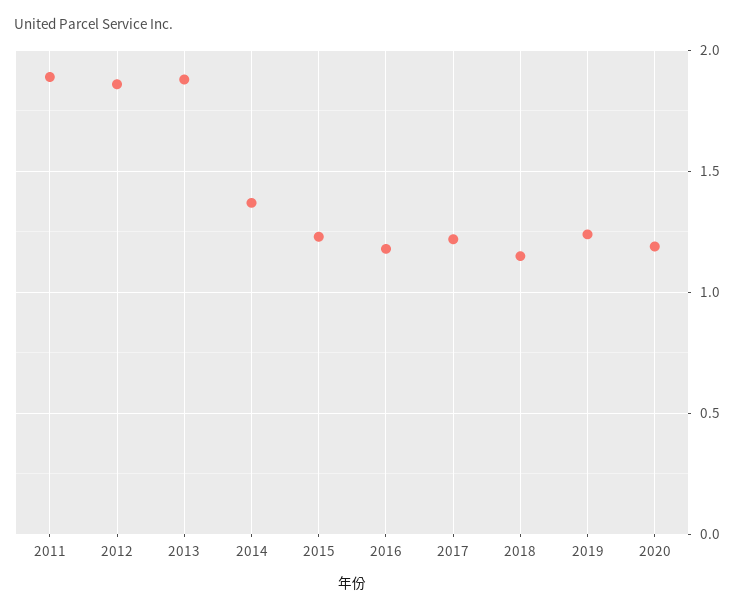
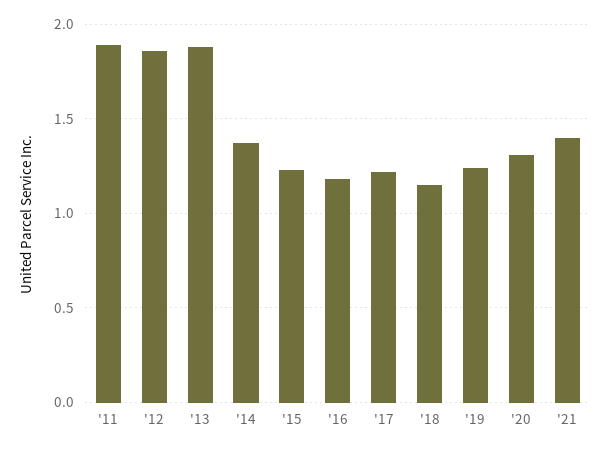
2020: 1.2 -> 1.3
'21: none -> 1.4

